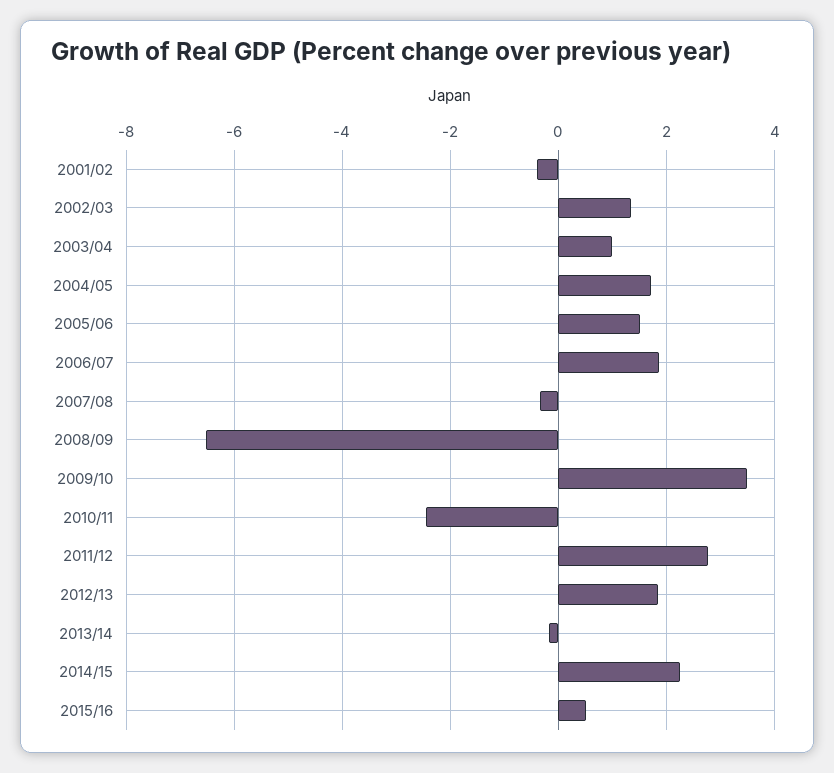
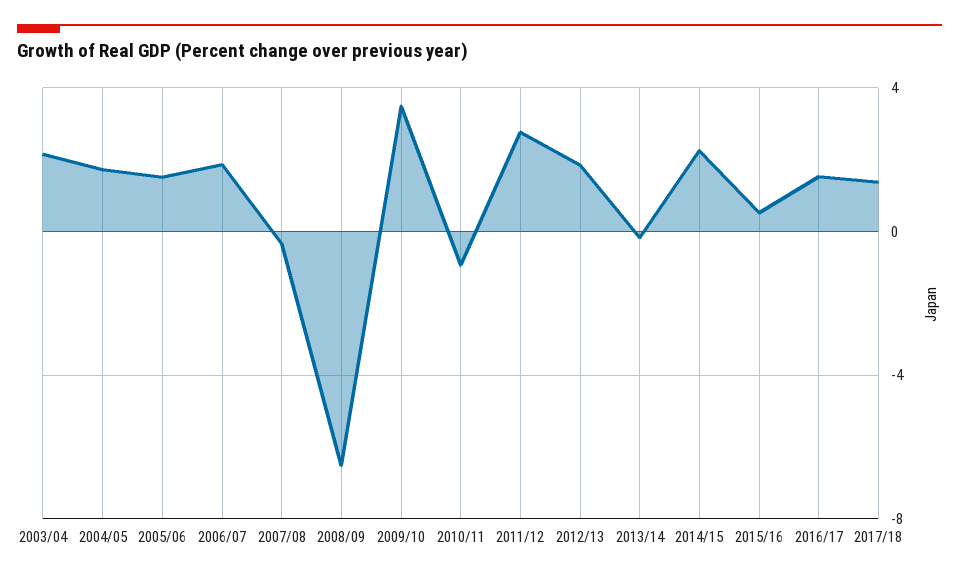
2001/02: -0.4 -> none
2002/03: 1.4 -> none
2003/04: 1 -> 2
2010/11: -2.4 -> -1
2016/17: none -> 1.5
2017/18: none -> 1.5

